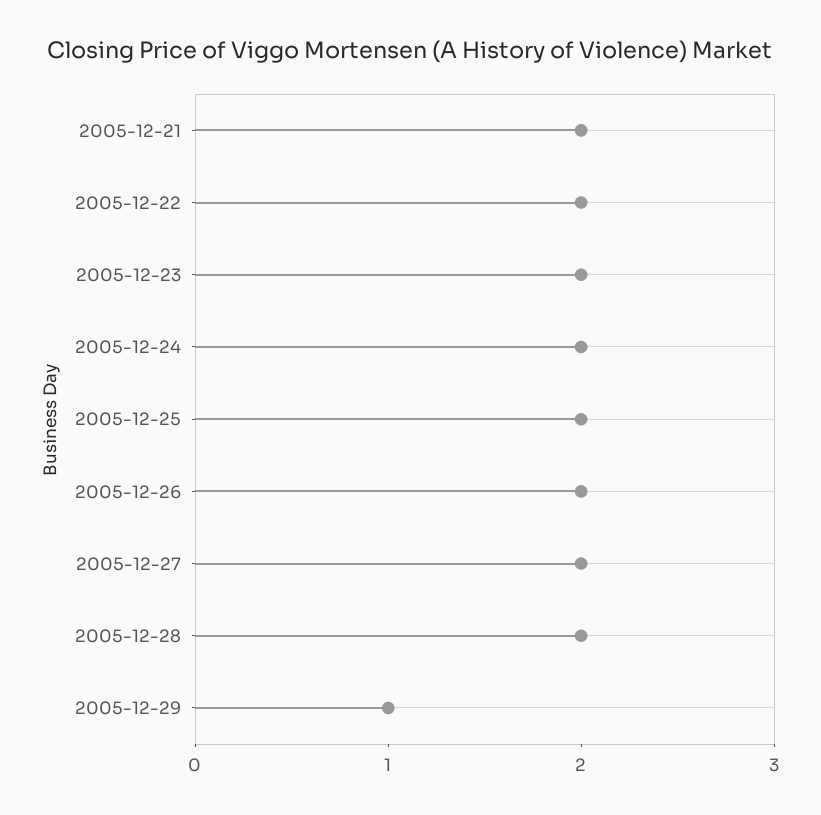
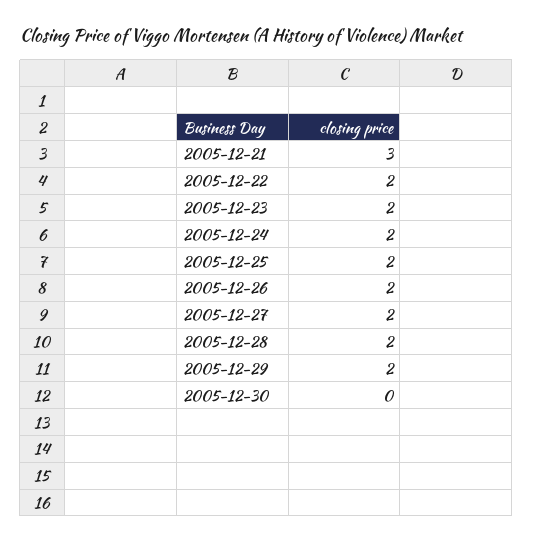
2005-12-21: 2 -> 3
2005-12-29: 1 -> 2
2005-12-30: none -> 0

